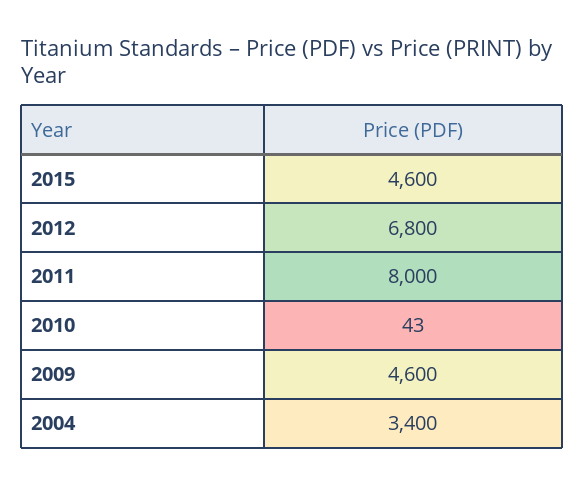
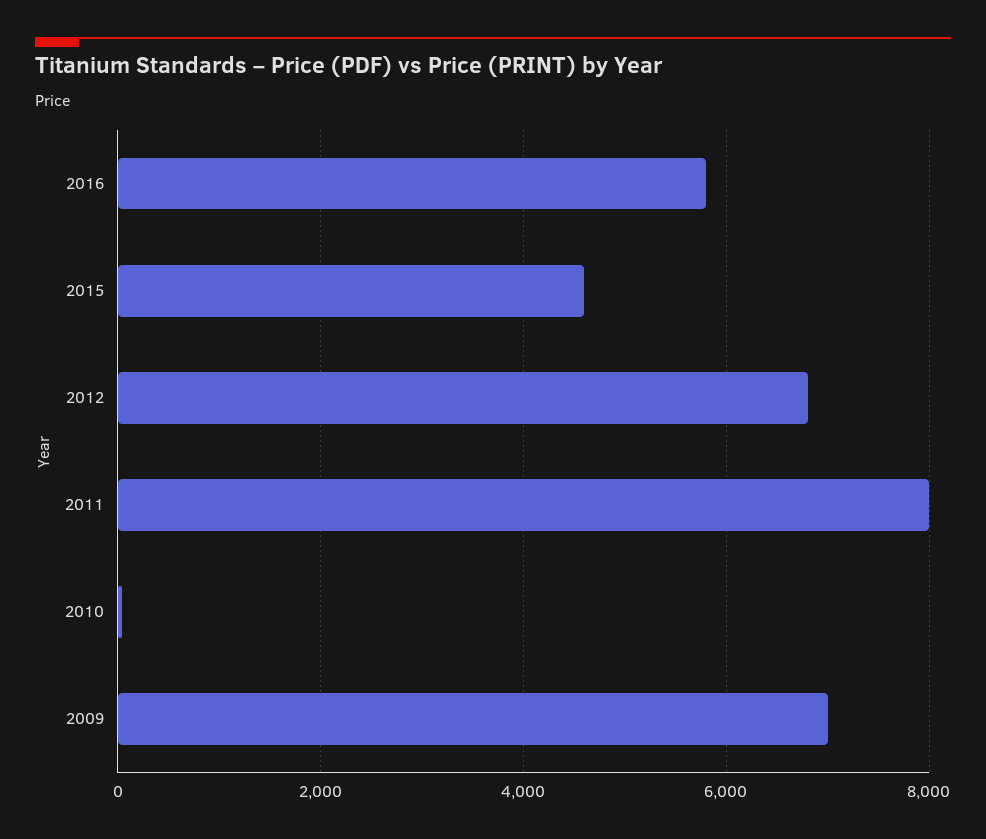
2009: 4600 -> 7000
2004: 3400 -> none
2016: none -> 5800

